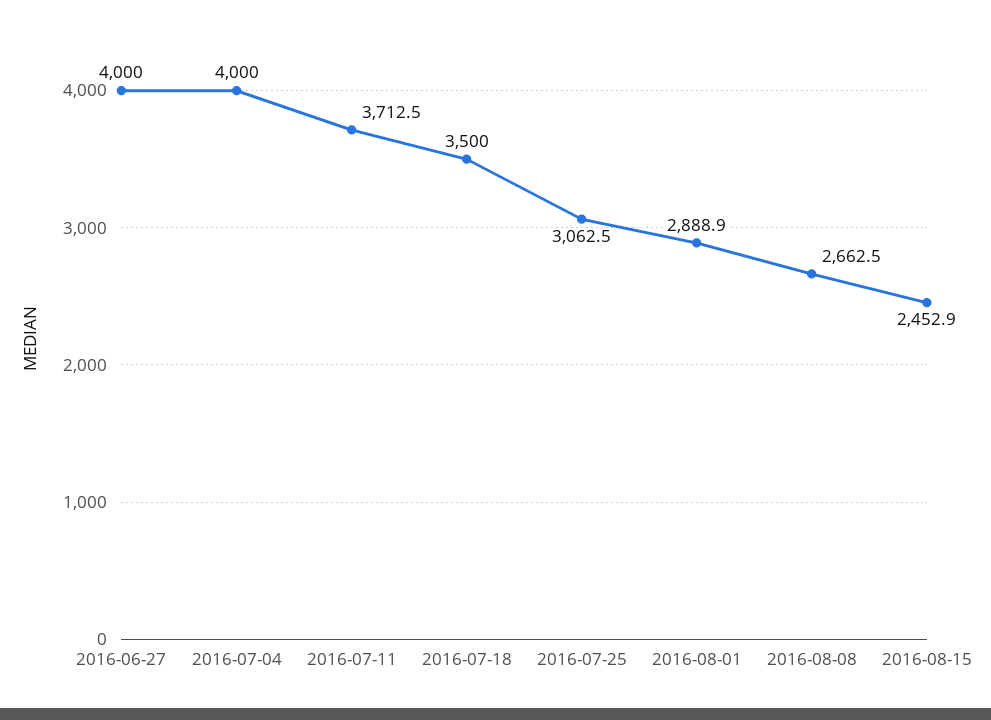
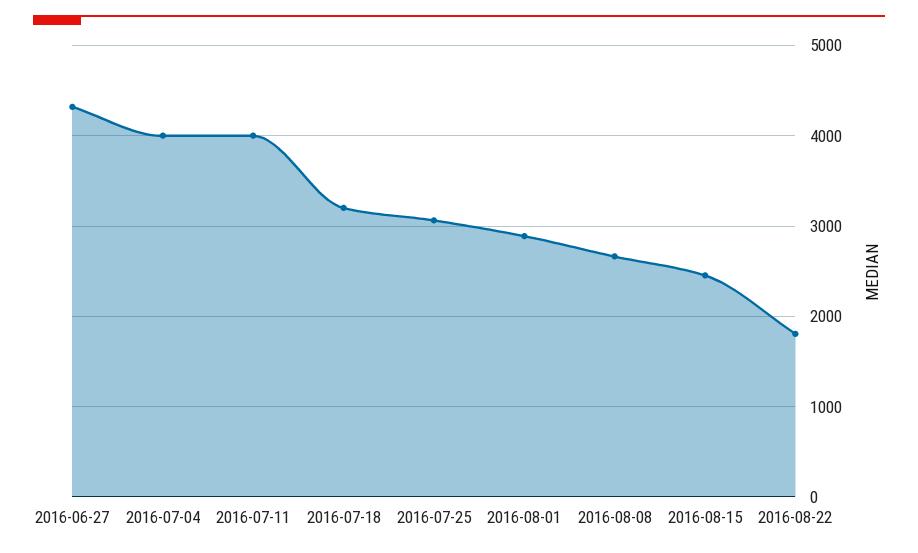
2016-06-27: 4000 -> 4300
2016-07-11: 3712.5 -> 4000
2016-07-18: 3500 -> 3200
2016-08-22: none -> 1800

